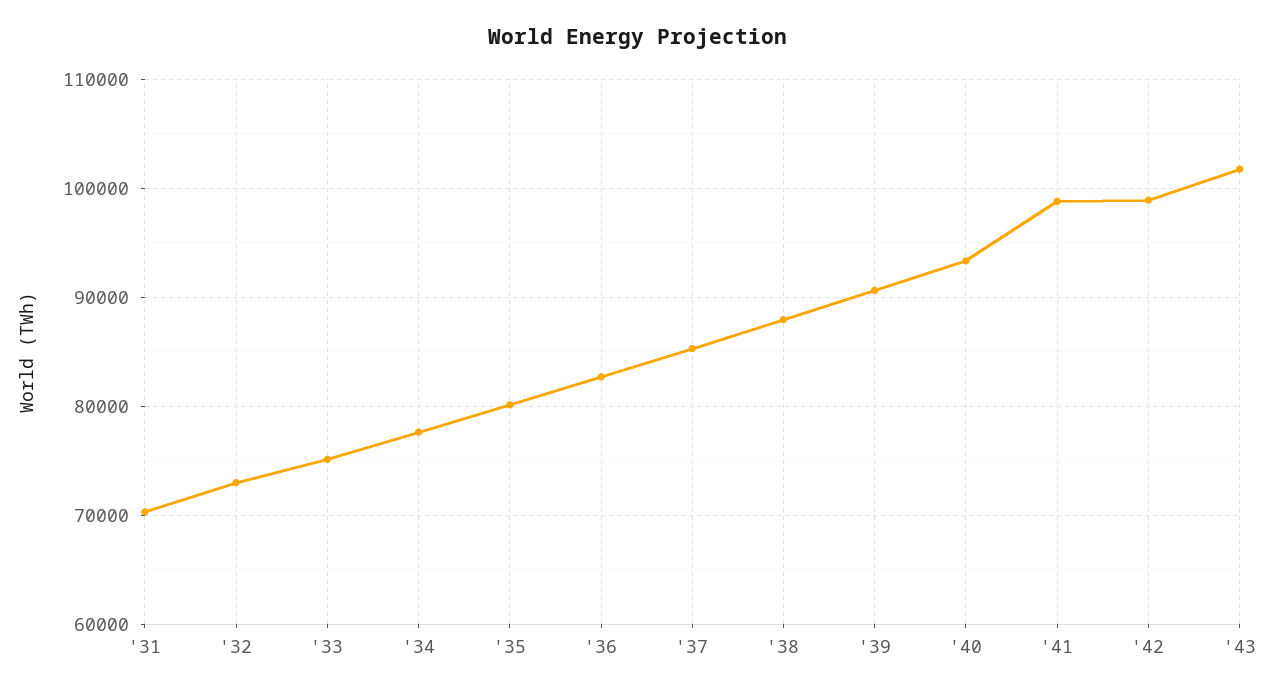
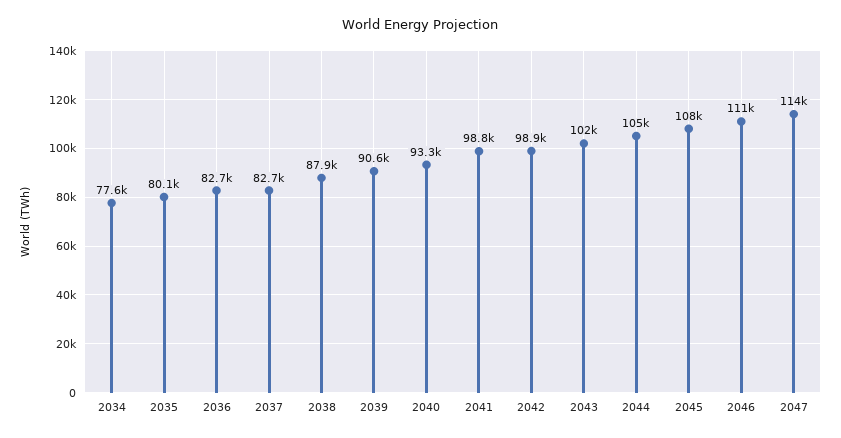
'31: 70000 -> none
'32: 73000 -> none
'33: 75000 -> none
'37: 85000 -> 82700
2044: none -> 105000
2045: none -> 108000
2046: none -> 111000
2047: none -> 114000

